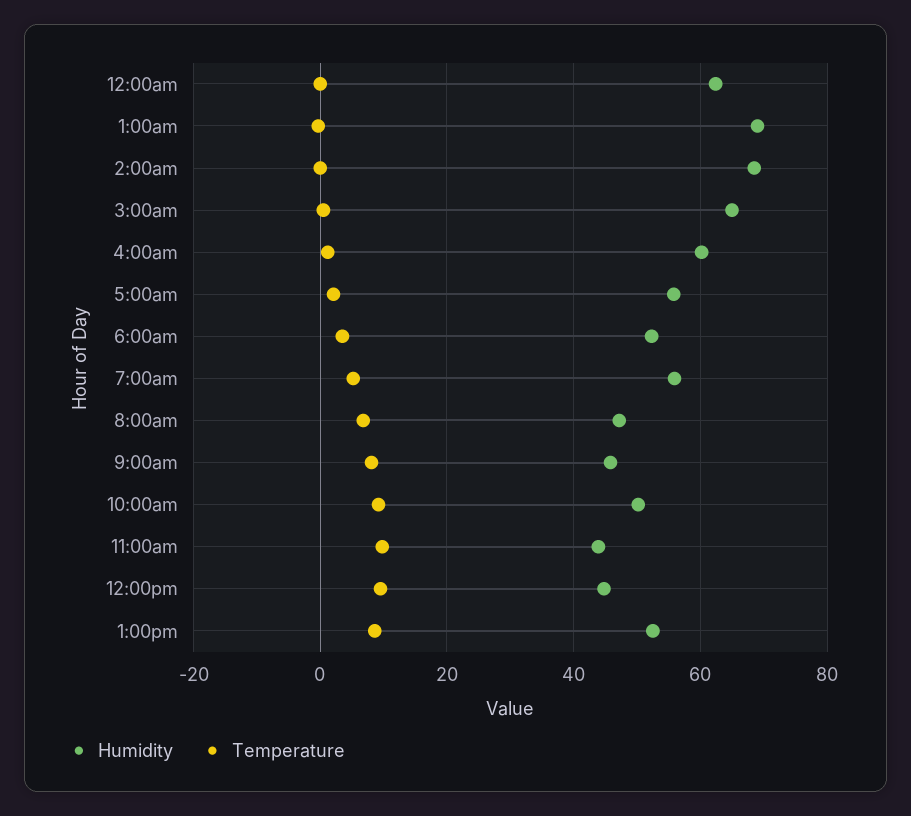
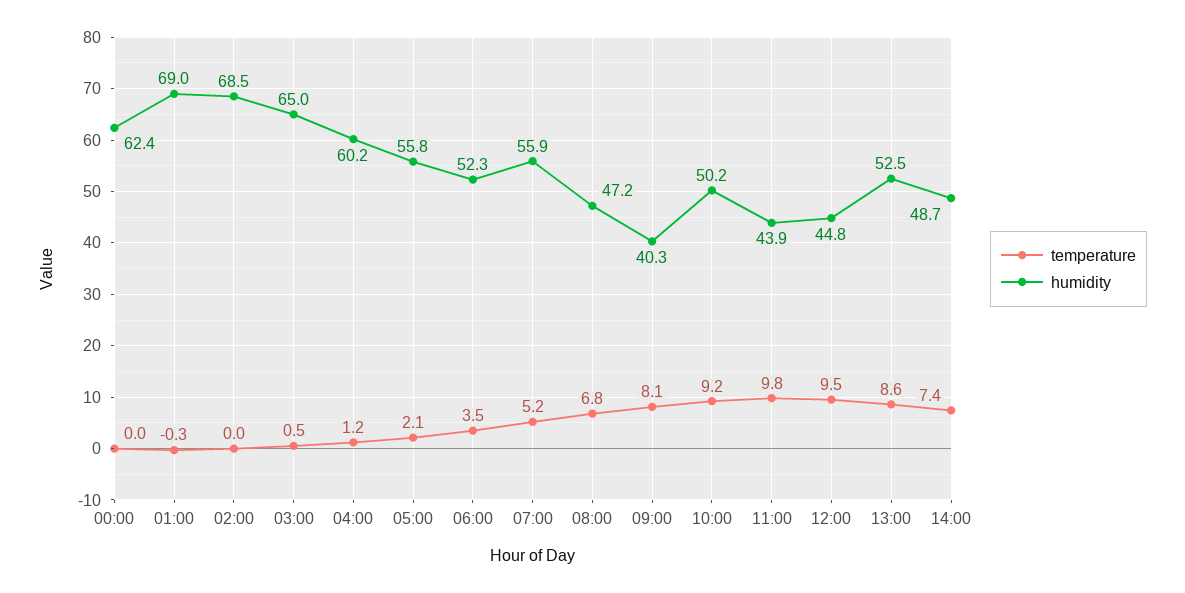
Humidity, 9:00am: 46 -> 40.3
Temperature, 14:00: none -> 7.4
Humidity, 14:00: none -> 48.7

